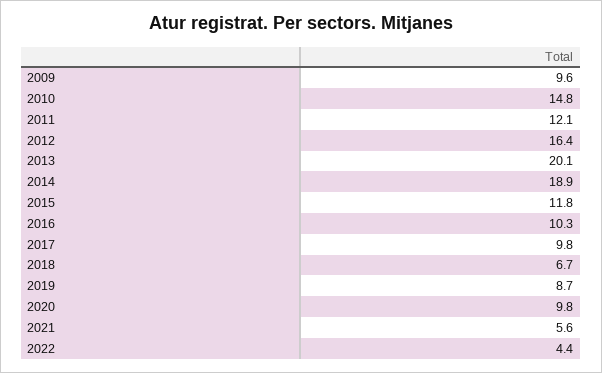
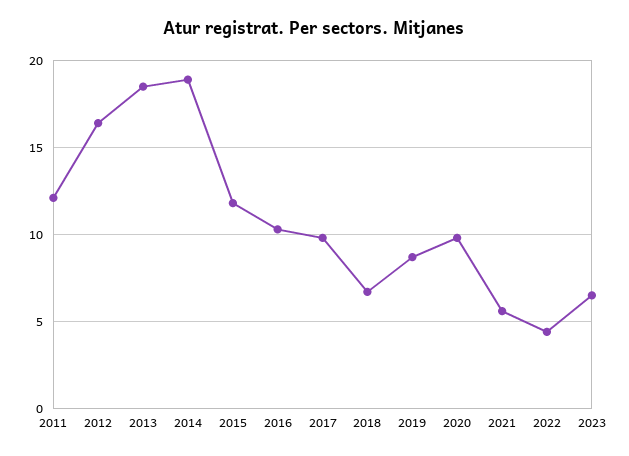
2009: 9.6 -> none
2010: 14.8 -> none
2013: 20.1 -> 18.5
2023: none -> 6.5

